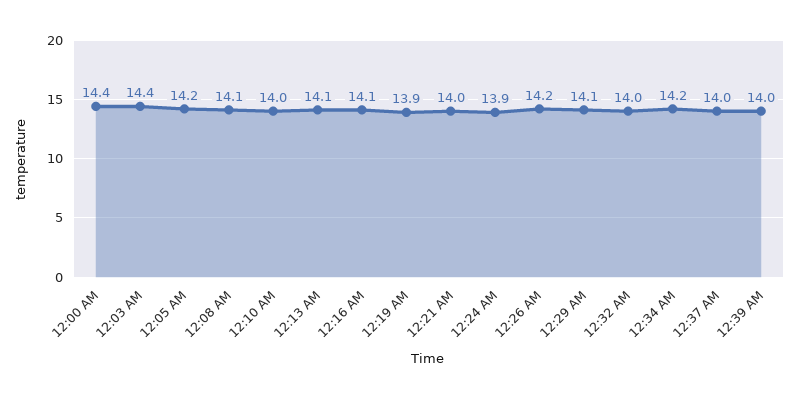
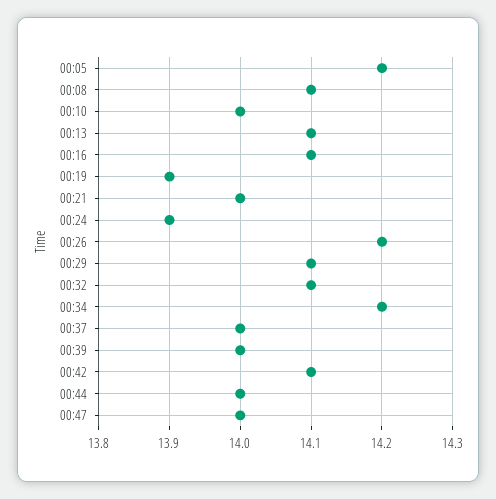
12:00 AM: 14.4 -> none
12:03 AM: 14.4 -> none
12:32 AM: 14 -> 14.1
00:42: none -> 14.1
00:44: none -> 14
00:47: none -> 14

